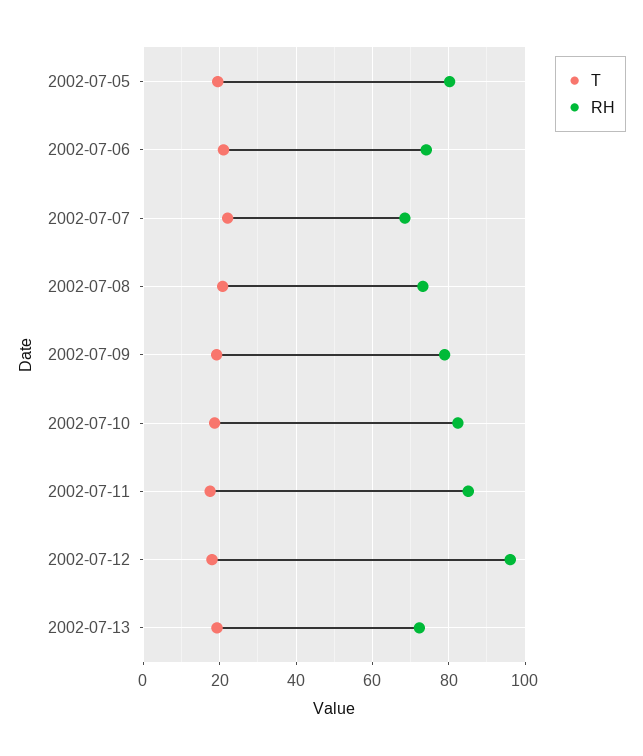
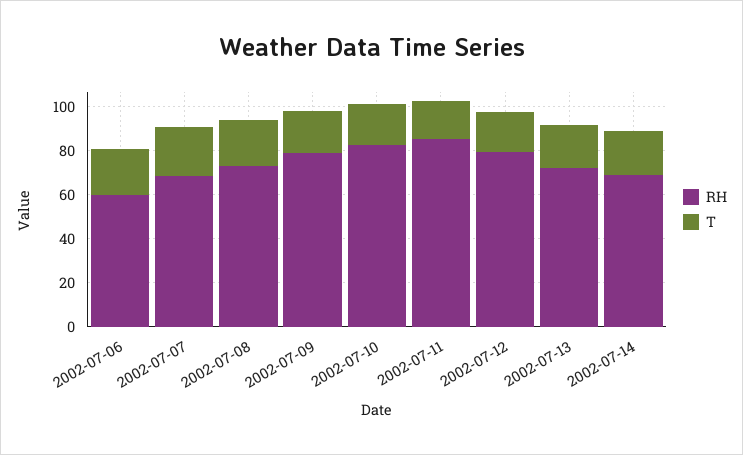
T, 2002-07-05: 20 -> none
RH, 2002-07-05: 80 -> none
RH, 2002-07-06: 74 -> 60
RH, 2002-07-12: 96 -> 80
RH, 2002-07-14: none -> 70
T, 2002-07-14: none -> 20

